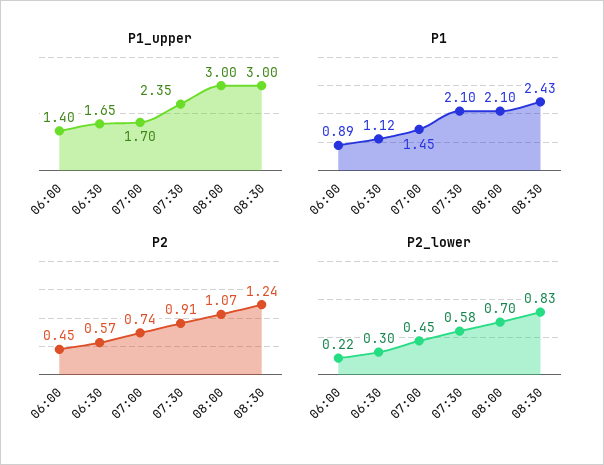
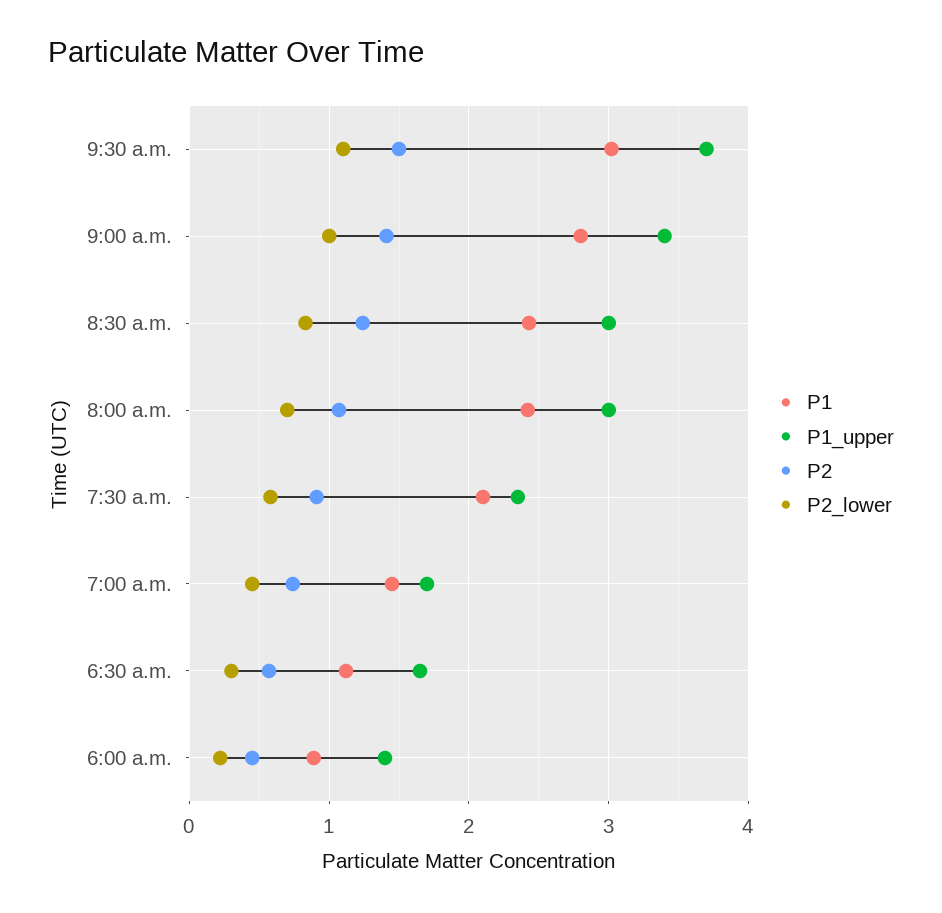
P1, 08:00: 2.1 -> 2.4
P1, 9:30 a.m.: none -> 3
P1_upper, 9:30 a.m.: none -> 3.7
P2, 9:30 a.m.: none -> 1.5
P2_lower, 9:30 a.m.: none -> 1.1
P1, 9:00 a.m.: none -> 2.8
P1_upper, 9:00 a.m.: none -> 3.4
P2, 9:00 a.m.: none -> 1.4
P2_lower, 9:00 a.m.: none -> 1

